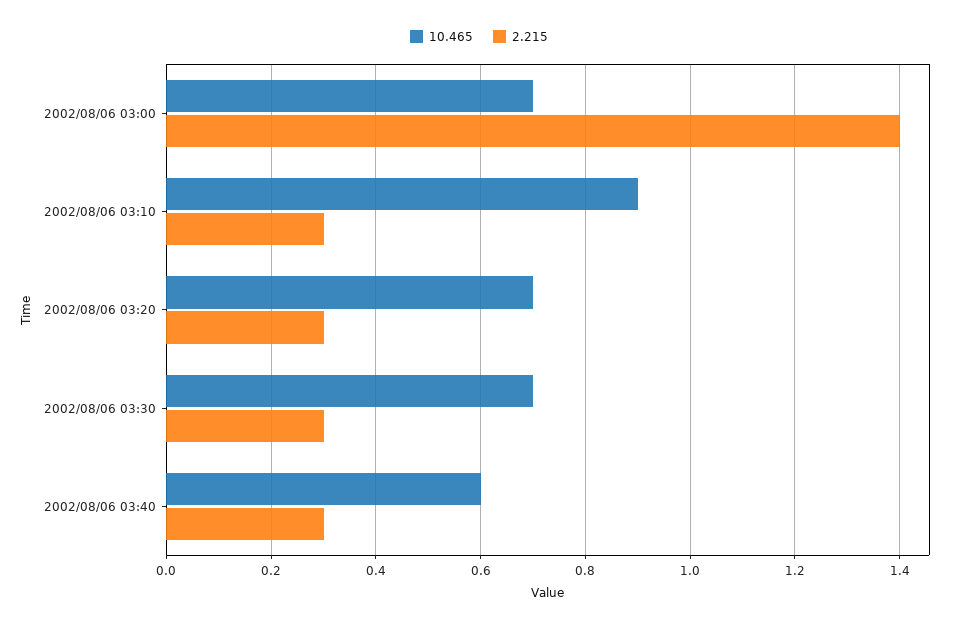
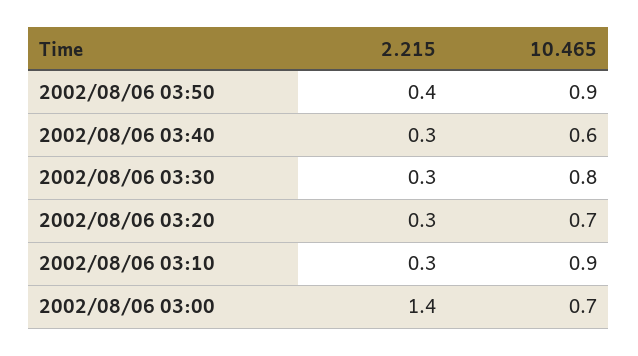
10.465, 2002/08/06 03:30: 0.7 -> 0.8
2.215, 2002/08/06 03:50: none -> 0.4
10.465, 2002/08/06 03:50: none -> 0.9

